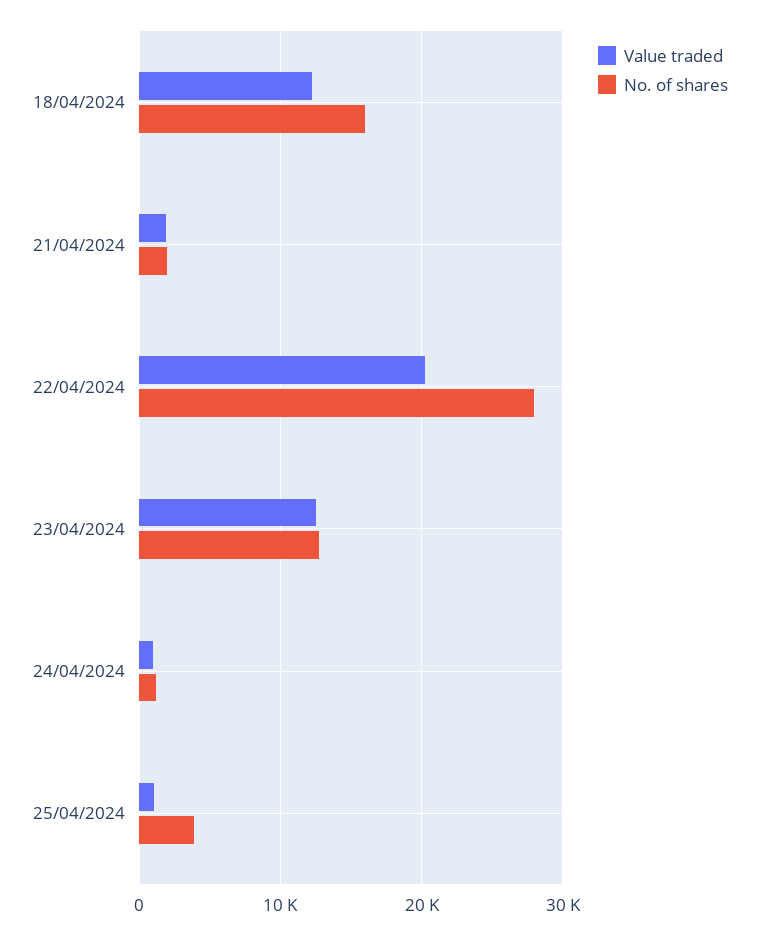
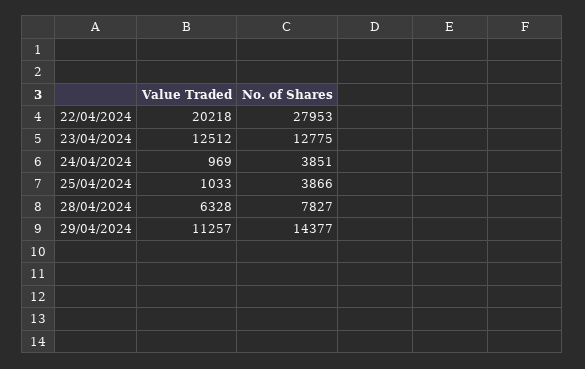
Value traded, 18/04/2024: 12000 -> none
No. of shares, 18/04/2024: 16000 -> none
Value traded, 21/04/2024: 2000 -> none
No. of shares, 21/04/2024: 2000 -> none
No. of shares, 24/04/2024: 1000 -> 3851
Value traded, 28/04/2024: none -> 6328
No. of shares, 28/04/2024: none -> 7827
Value traded, 29/04/2024: none -> 11257
No. of shares, 29/04/2024: none -> 14377

